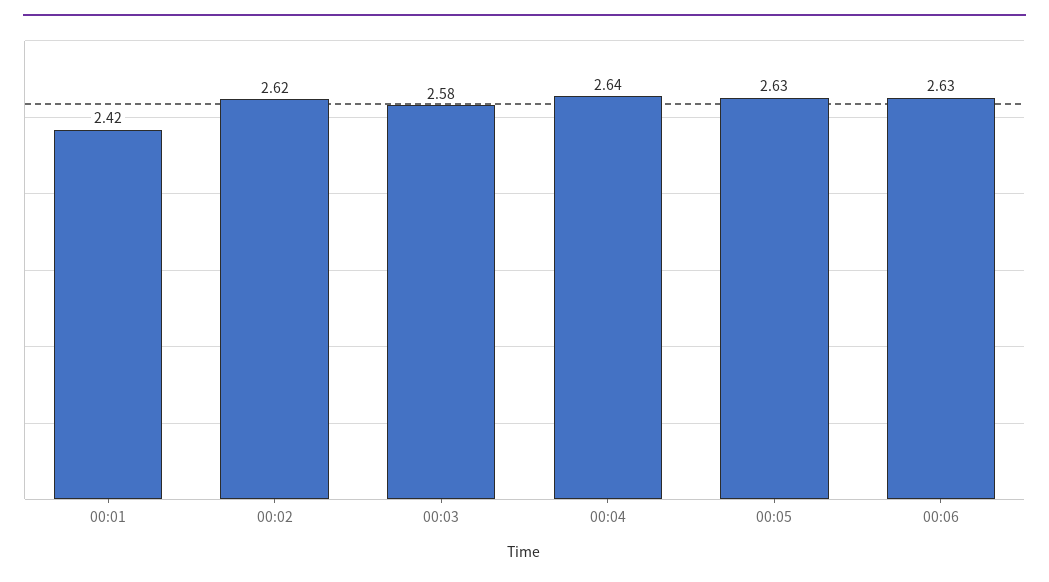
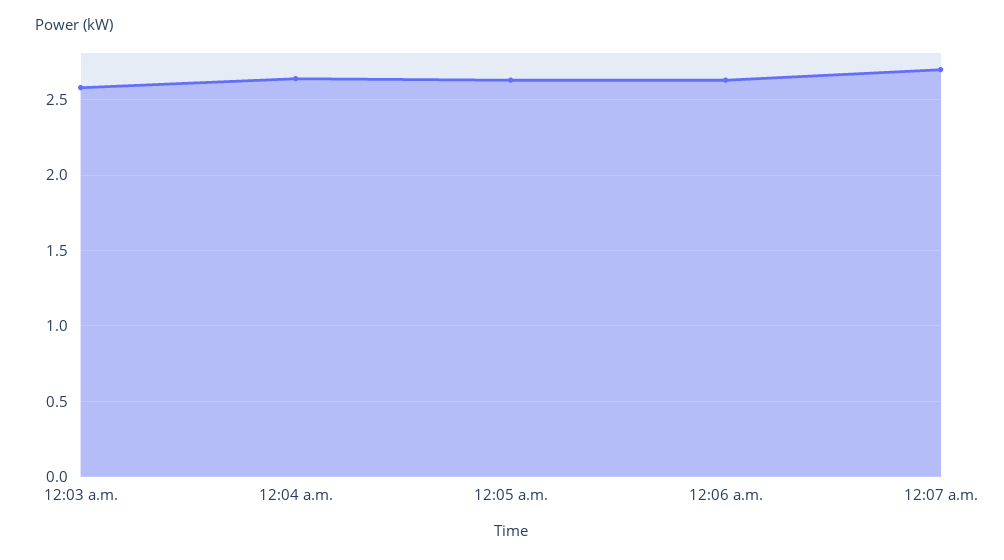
00:01: 2.42 -> none
00:02: 2.62 -> none
12:07 a.m.: none -> 2.7

